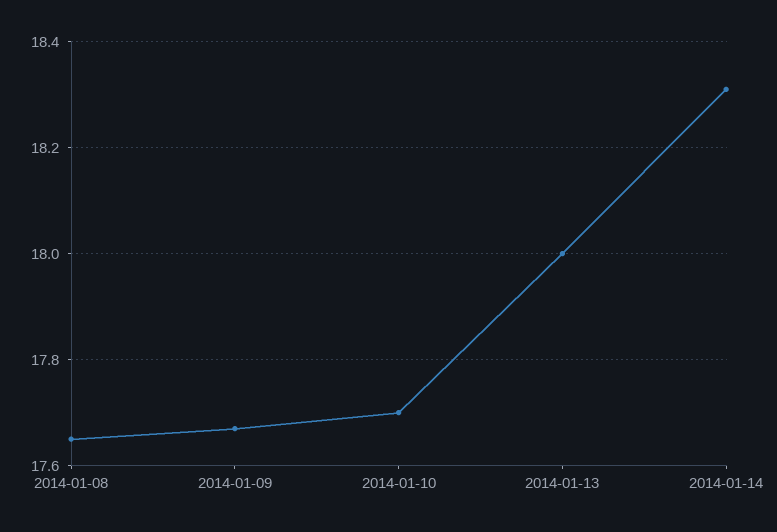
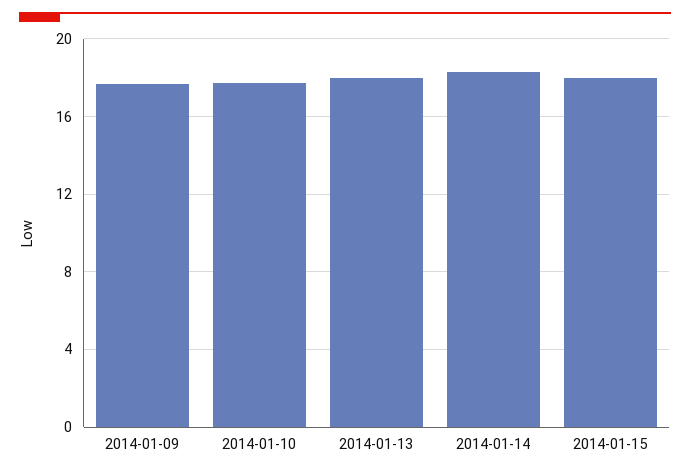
2014-01-08: 17.65 -> none
2014-01-15: none -> 18

